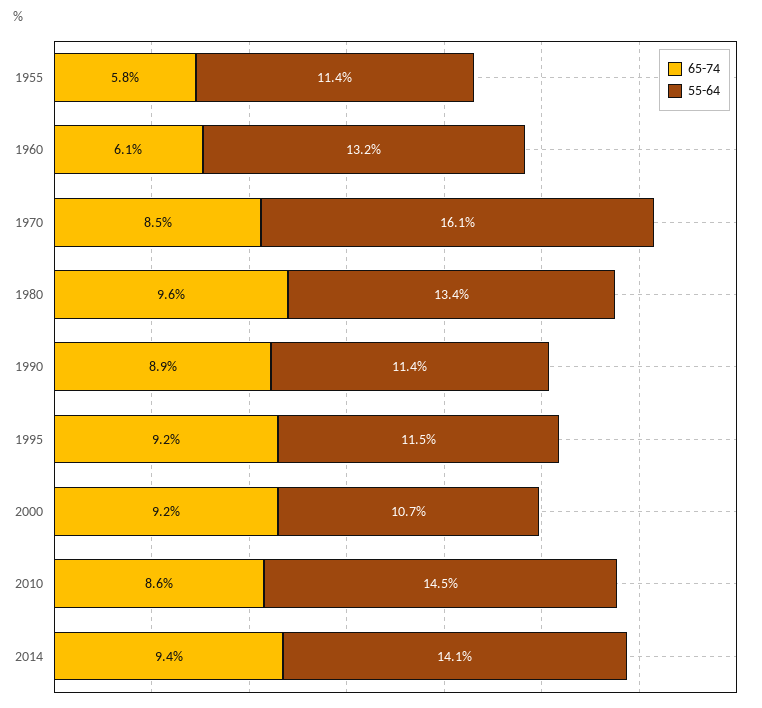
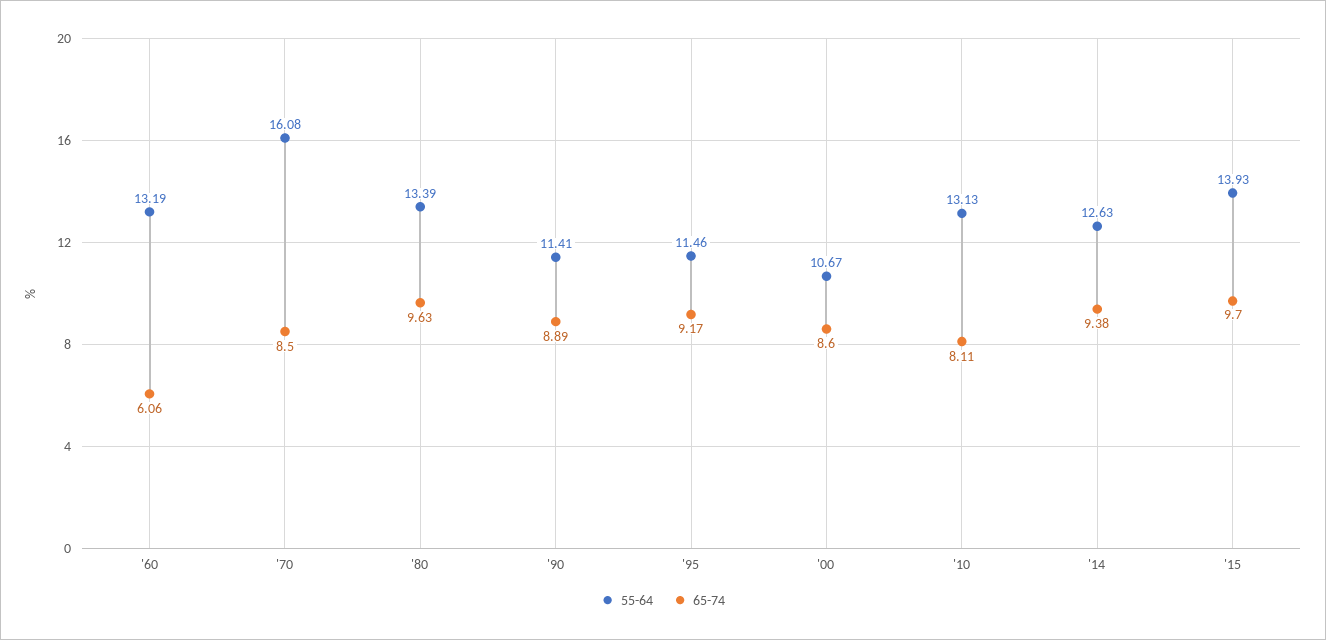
65-74, 1955: 5.8 -> none
55-64, 1955: 11.4 -> none
65-74, 2000: 9.2 -> 8.6
65-74, 2010: 8.6 -> 8.11
55-64, 2010: 14.5 -> 13.13
55-64, 2014: 14.1 -> 12.63
55-64, '15: none -> 13.93
65-74, '15: none -> 9.7

